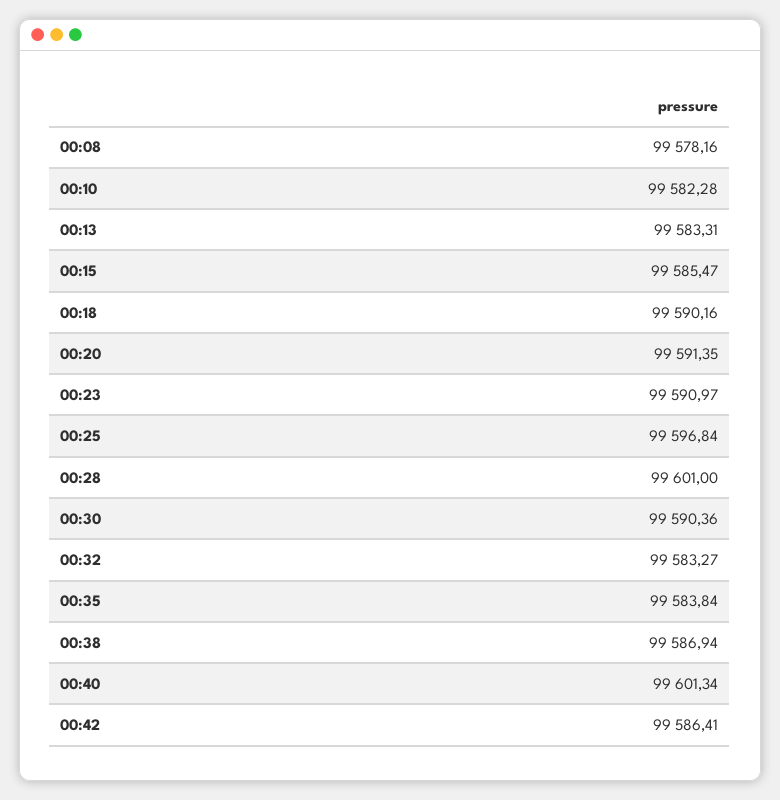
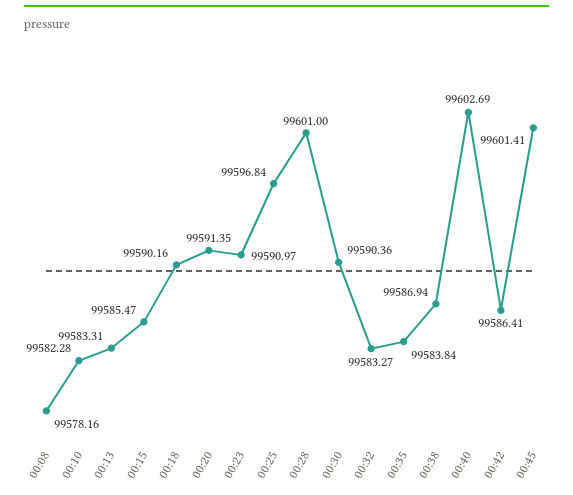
00:40: 99601.34 -> 99602.69
00:45: none -> 99601.41

